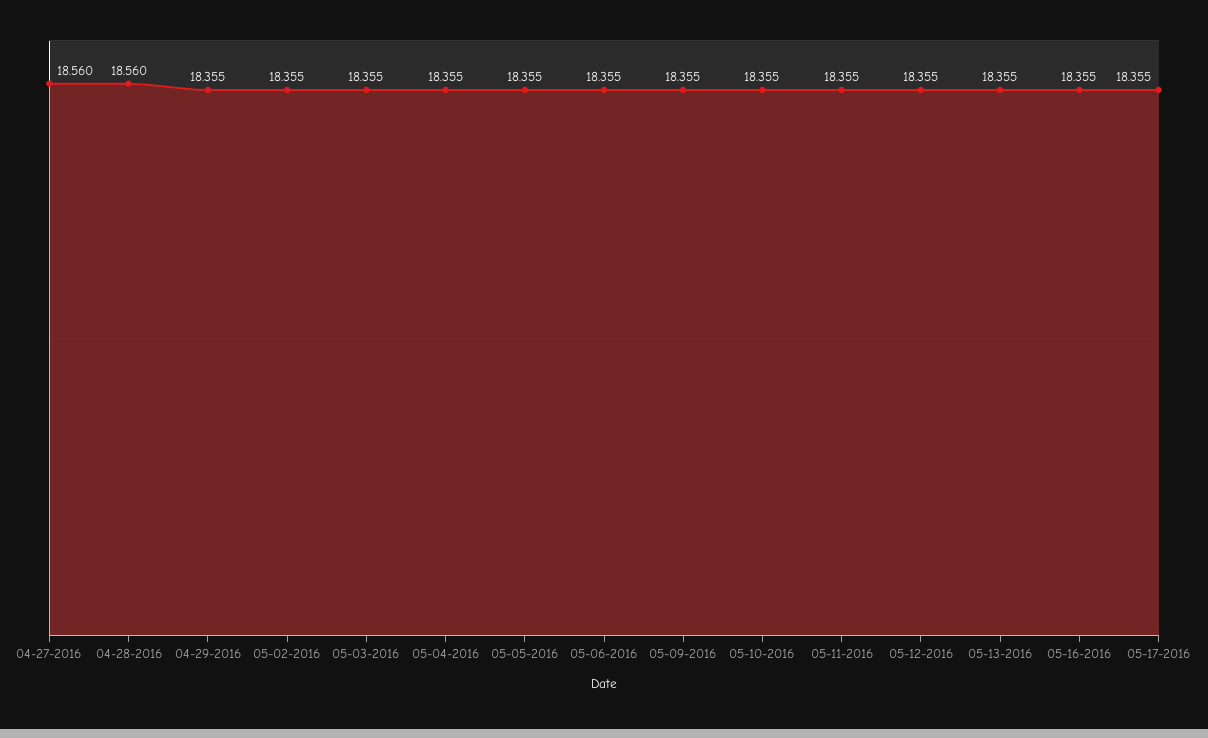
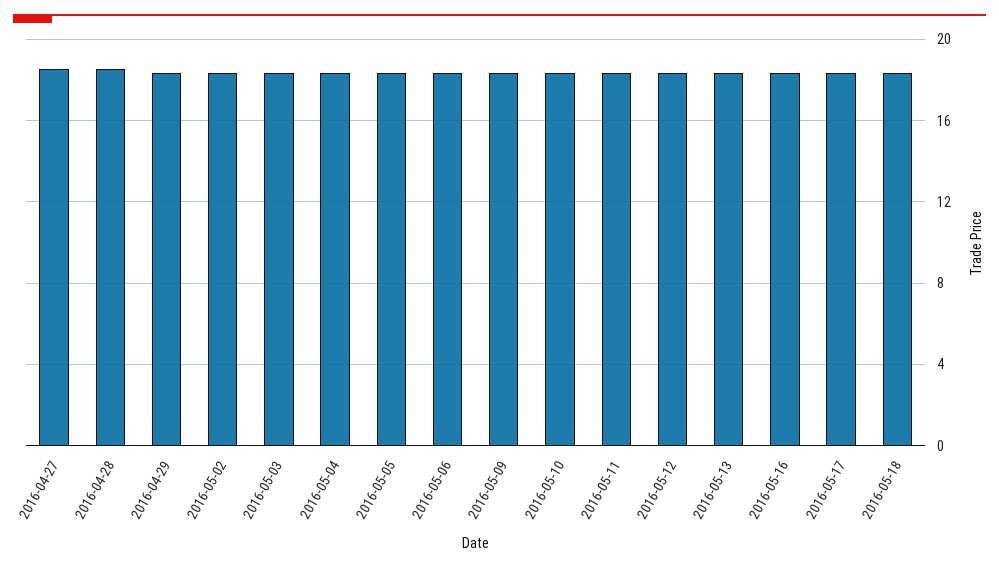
2016-05-18: none -> 18.5

